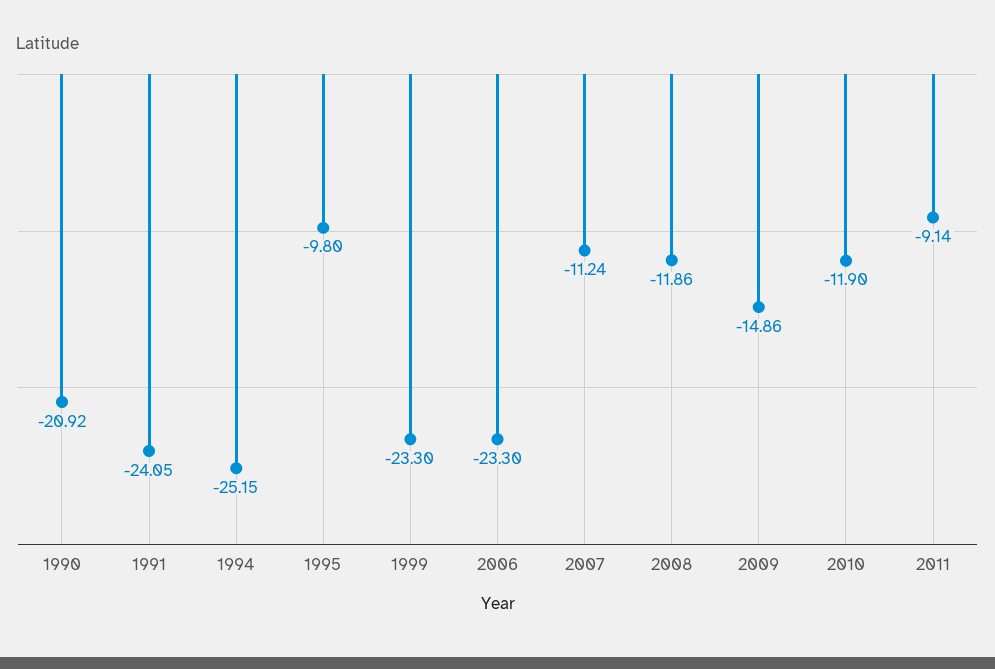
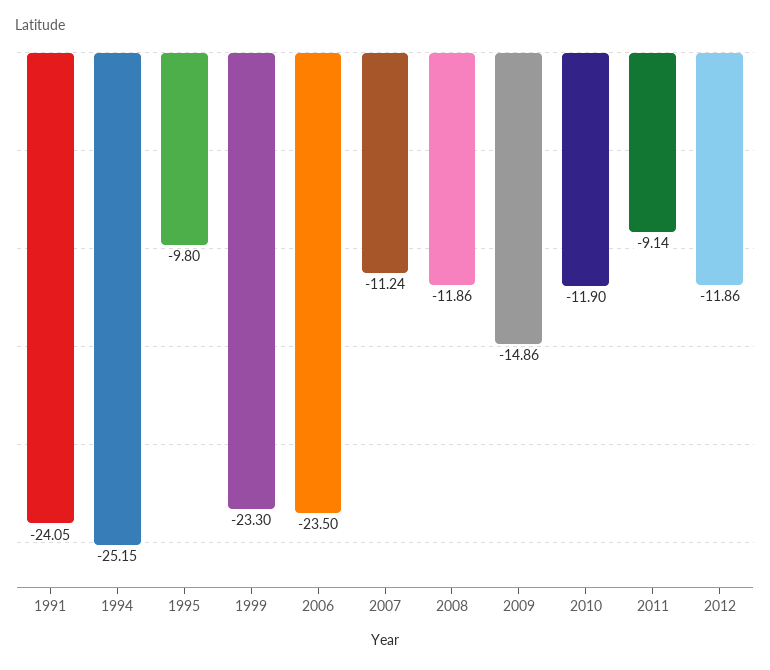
1990: -20.92 -> none
2006: -23.3 -> -23.5
2012: none -> -11.86

